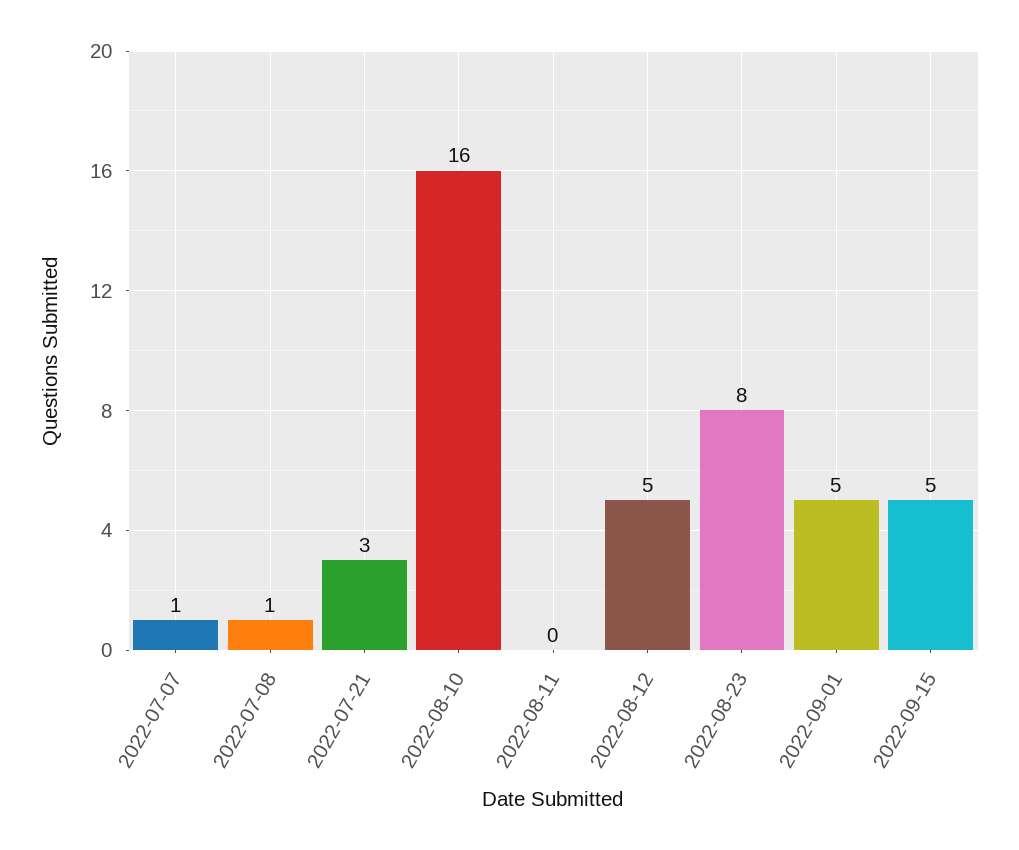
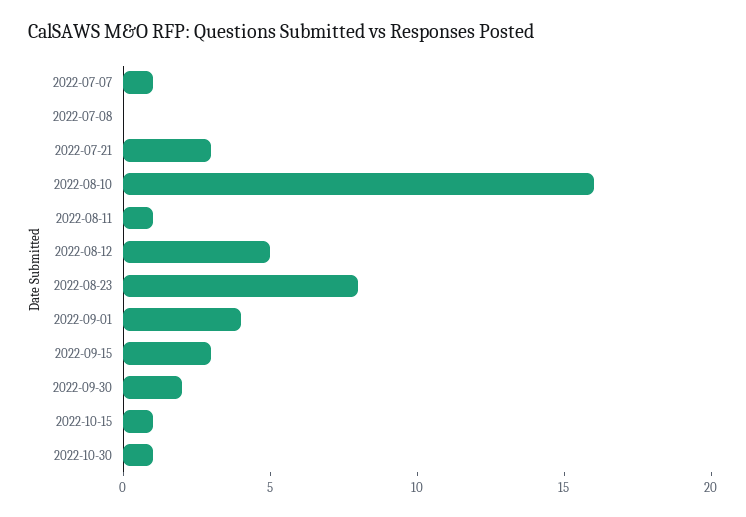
2022-07-08: 1 -> 0
2022-08-11: 0 -> 1
2022-09-01: 5 -> 4
2022-09-15: 5 -> 3
2022-09-30: none -> 2
2022-10-15: none -> 1
2022-10-30: none -> 1

